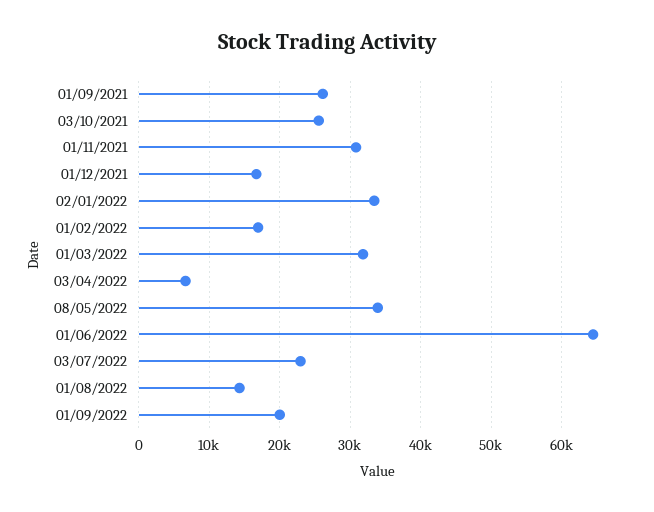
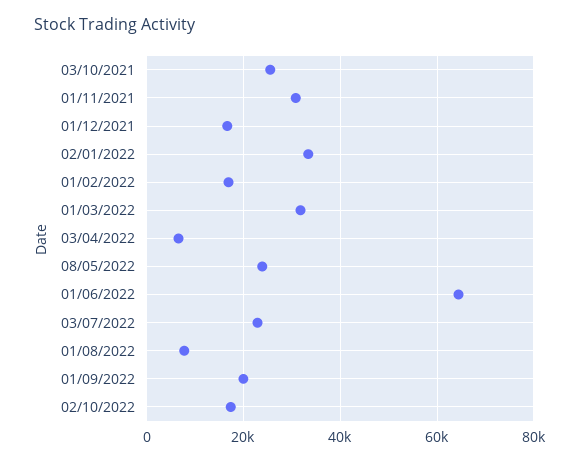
01/09/2021: 26000 -> none
08/05/2022: 34000 -> 24000
01/08/2022: 14000 -> 8000
02/10/2022: none -> 18000

